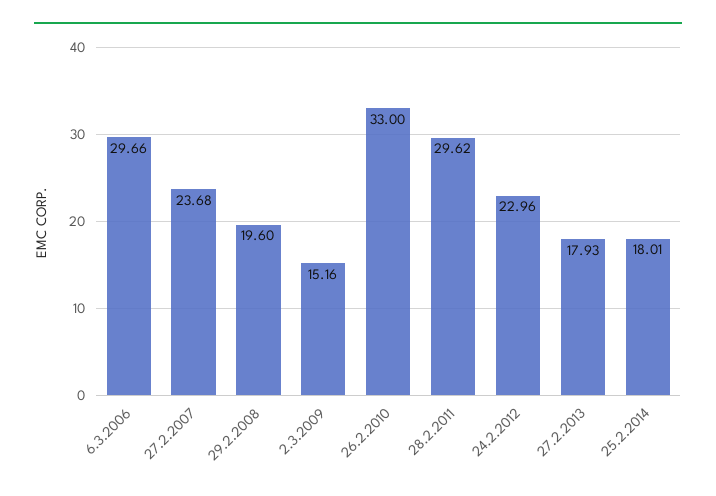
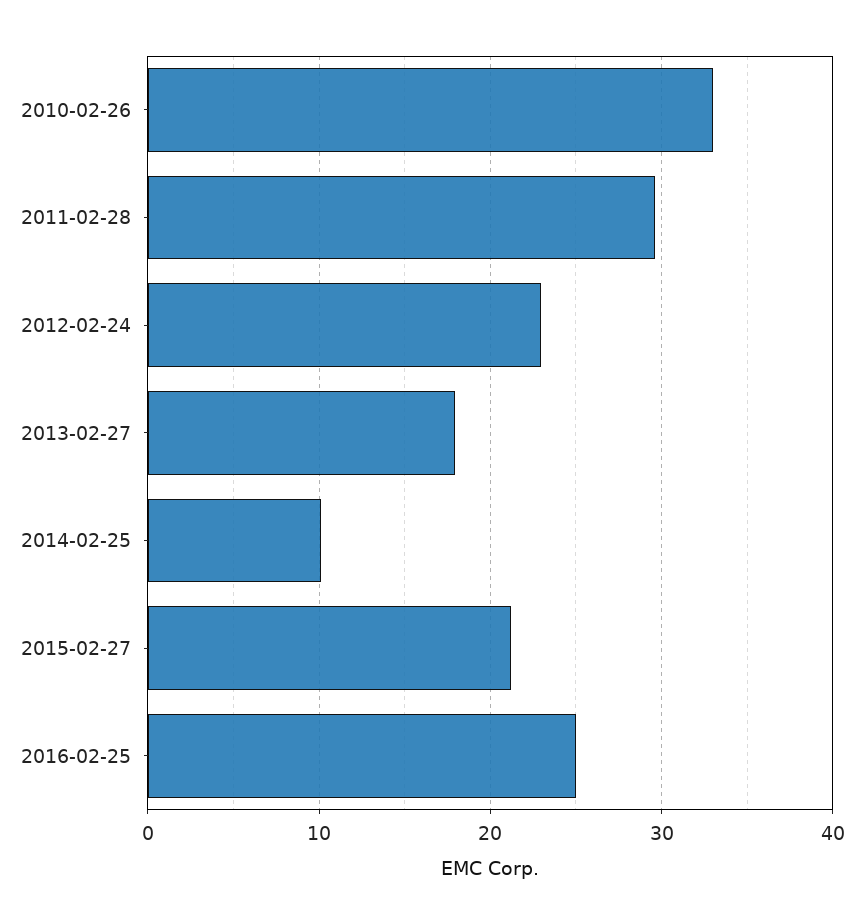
6.3.2006: 29.66 -> none
27.2.2007: 23.68 -> none
29.2.2008: 19.6 -> none
2.3.2009: 15.16 -> none
25.2.2014: 18.01 -> 10
2015-02-27: none -> 21
2016-02-25: none -> 25

